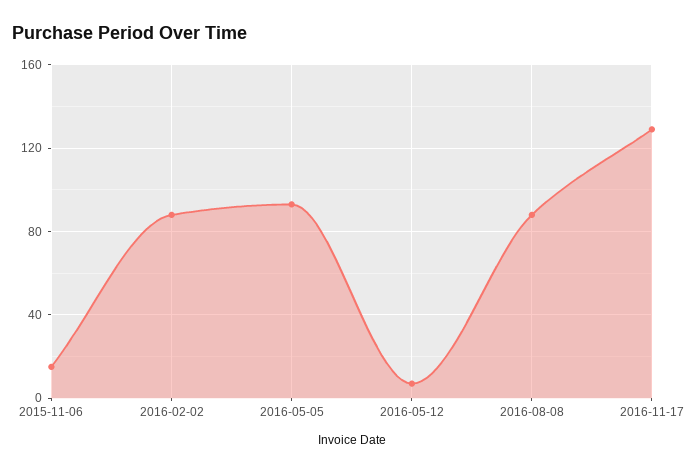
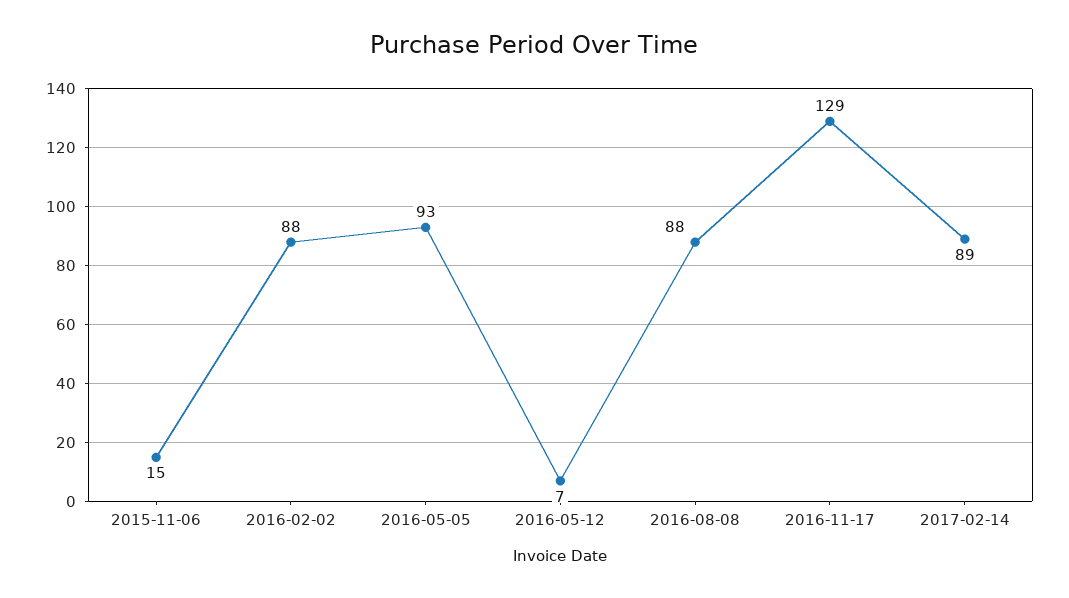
2017-02-14: none -> 89

